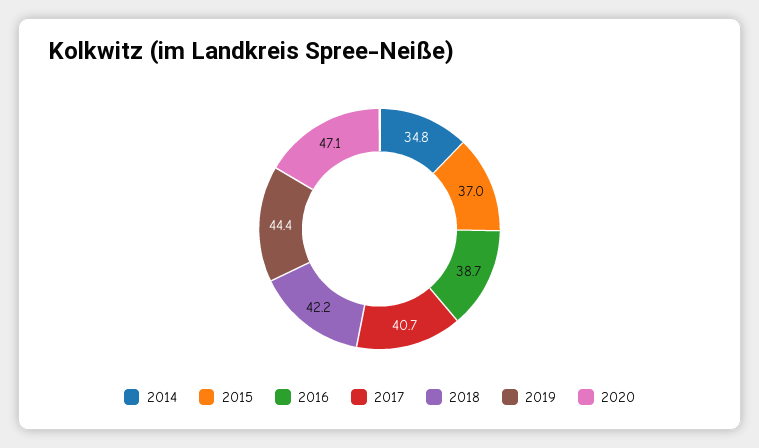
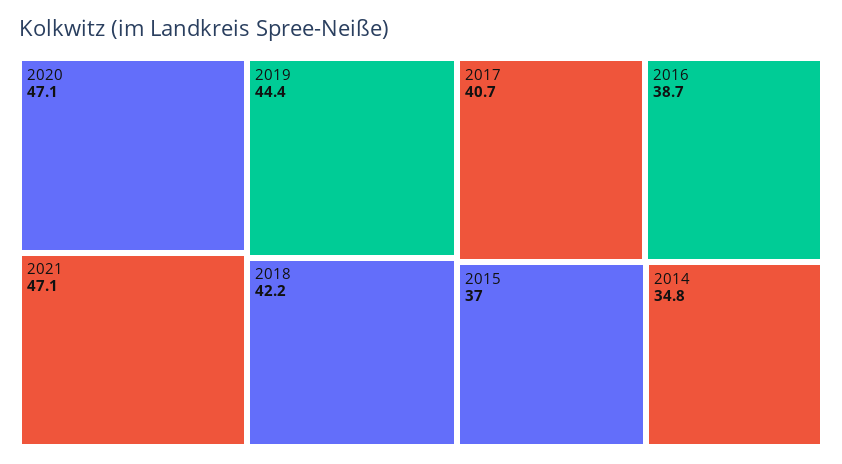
2021: none -> 47.1

